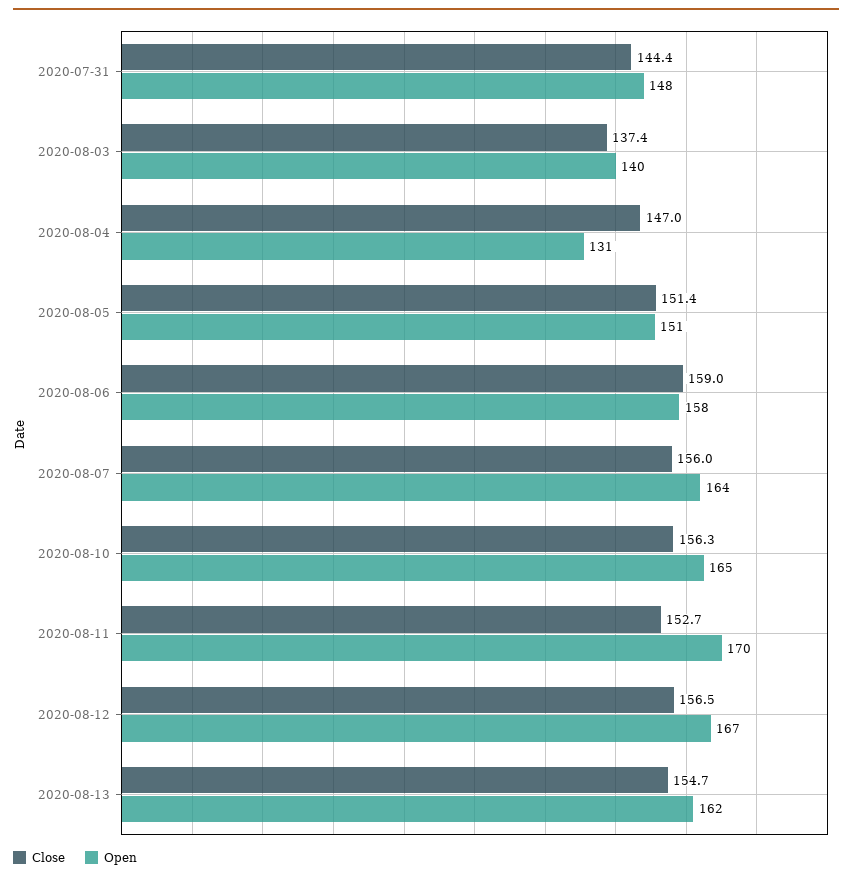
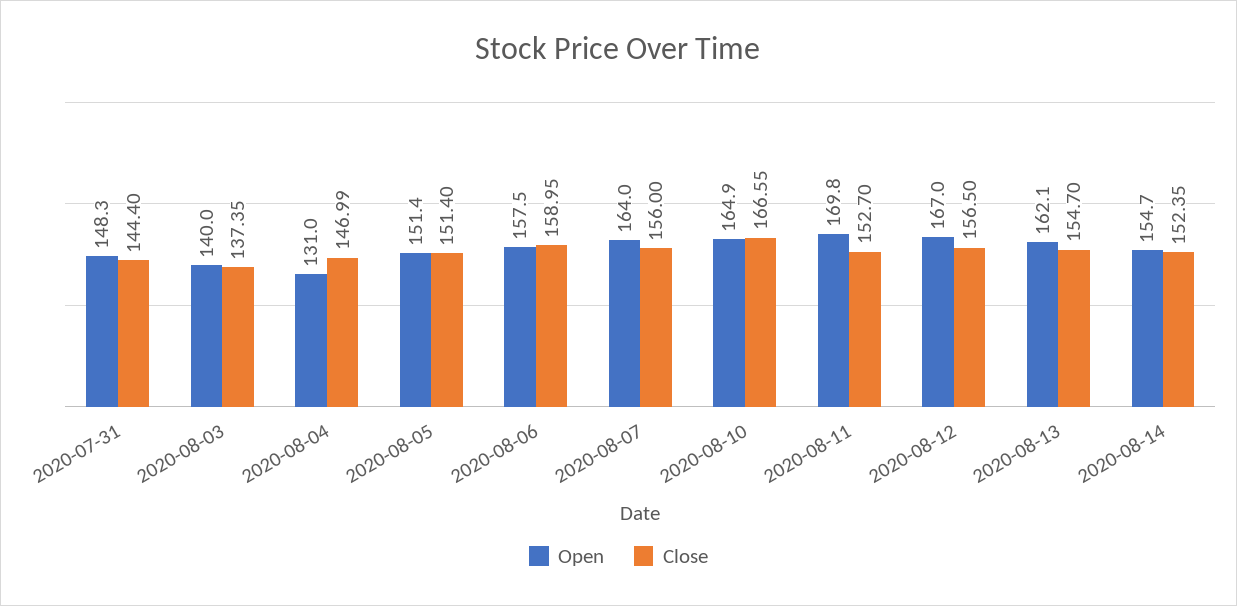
Close, 2020-08-10: 156.3 -> 166.55
Open, 2020-08-14: none -> 154.7
Close, 2020-08-14: none -> 152.35

